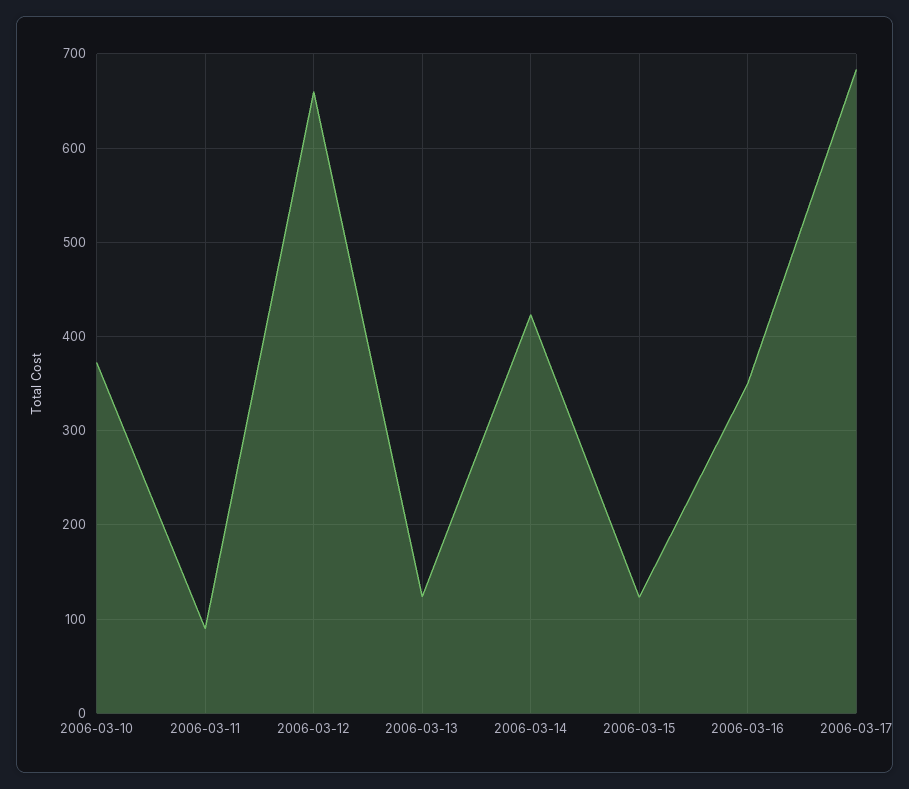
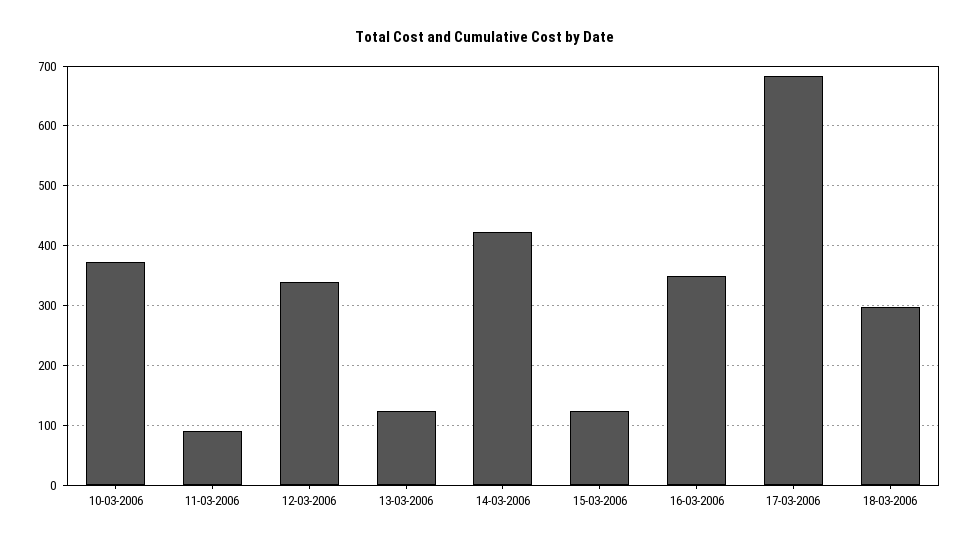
2006-03-12: 660 -> 340
18-03-2006: none -> 300

